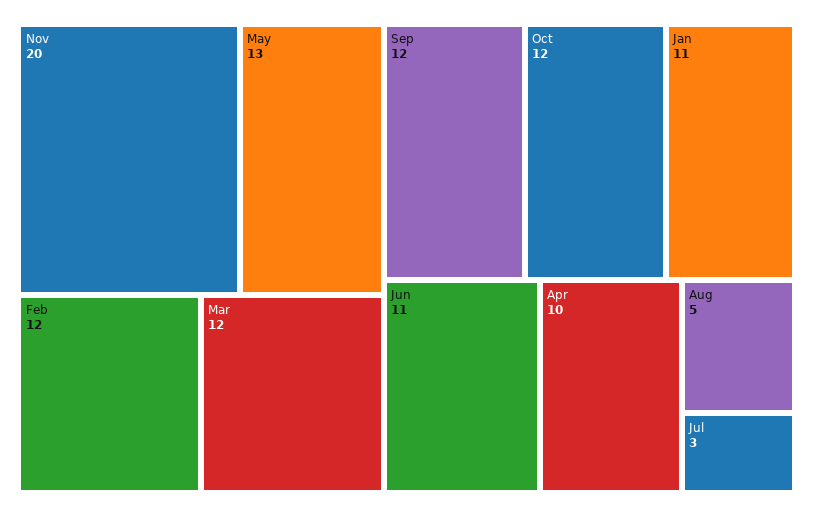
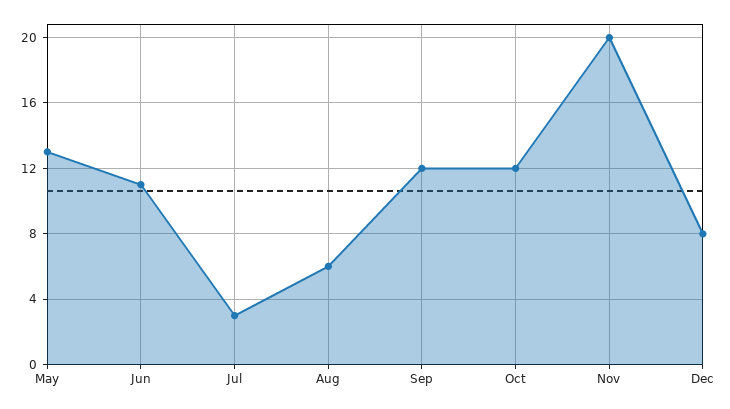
Feb: 12 -> none
Mar: 12 -> none
Jan: 11 -> none
Apr: 10 -> none
Aug: 5 -> 6
Dec: none -> 8

